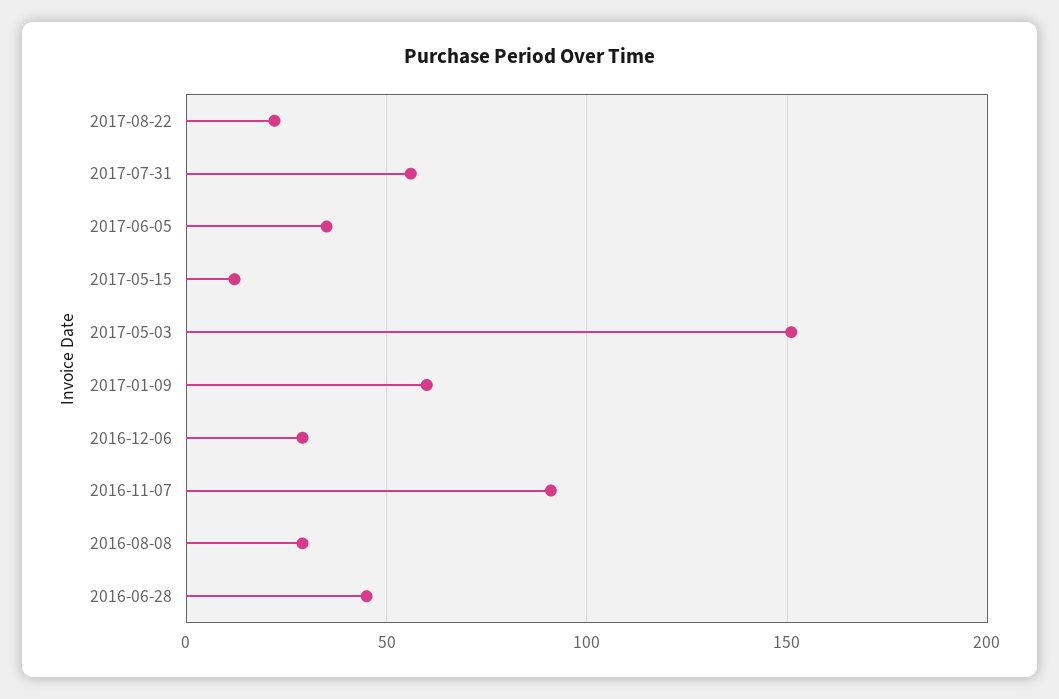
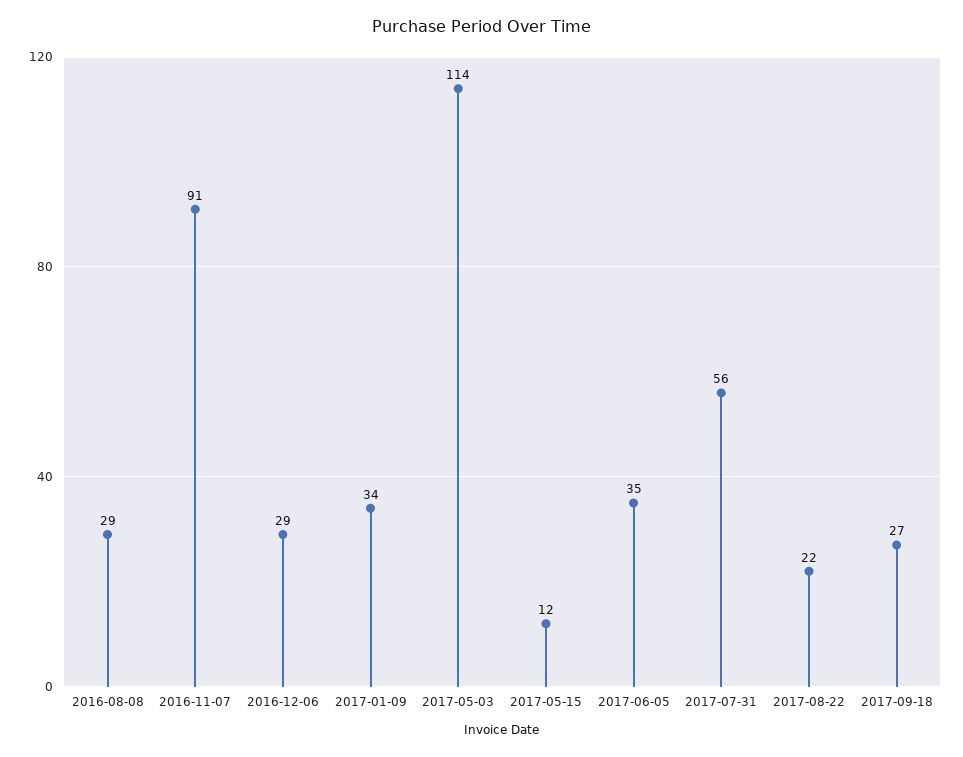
2017-05-03: 150 -> 114
2017-01-09: 60 -> 34
2016-06-28: 45 -> none
2017-09-18: none -> 27

